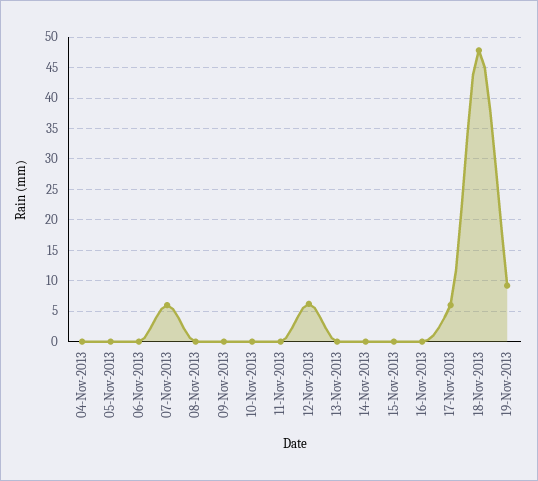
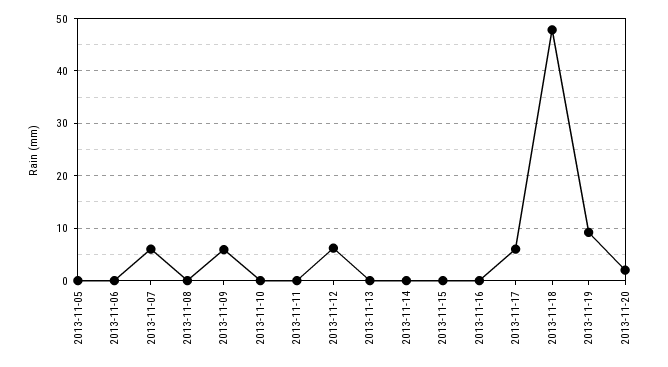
04-Nov-2013: 0 -> none
09-Nov-2013: 0 -> 6
2013-11-20: none -> 2

